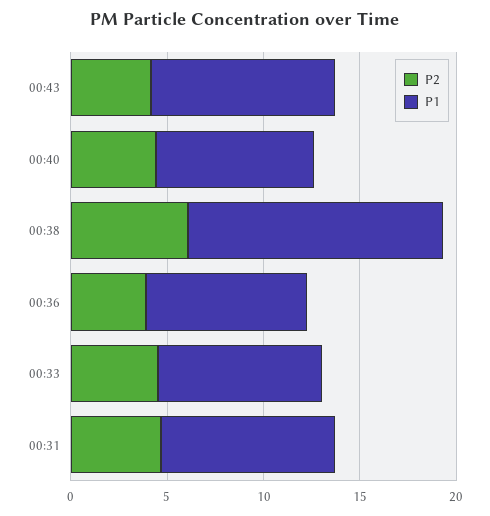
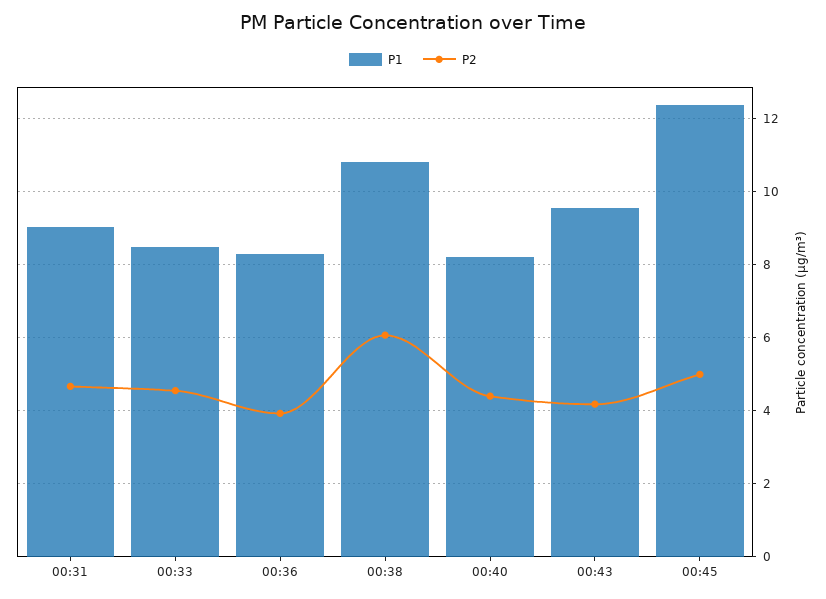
P1, 00:38: 13 -> 10.8
P1, 00:45: none -> 12.4
P2, 00:45: none -> 5

